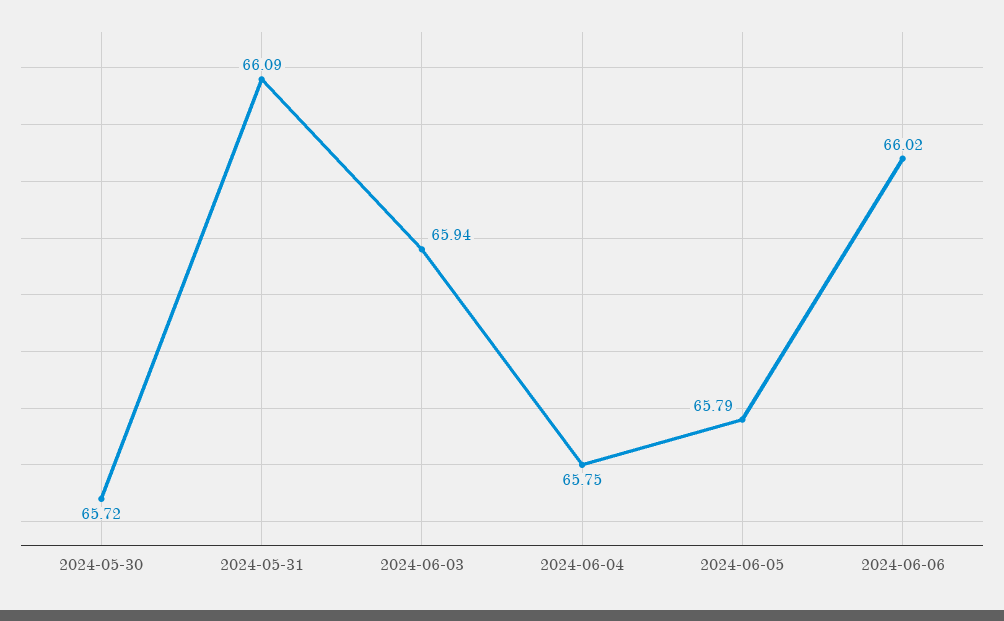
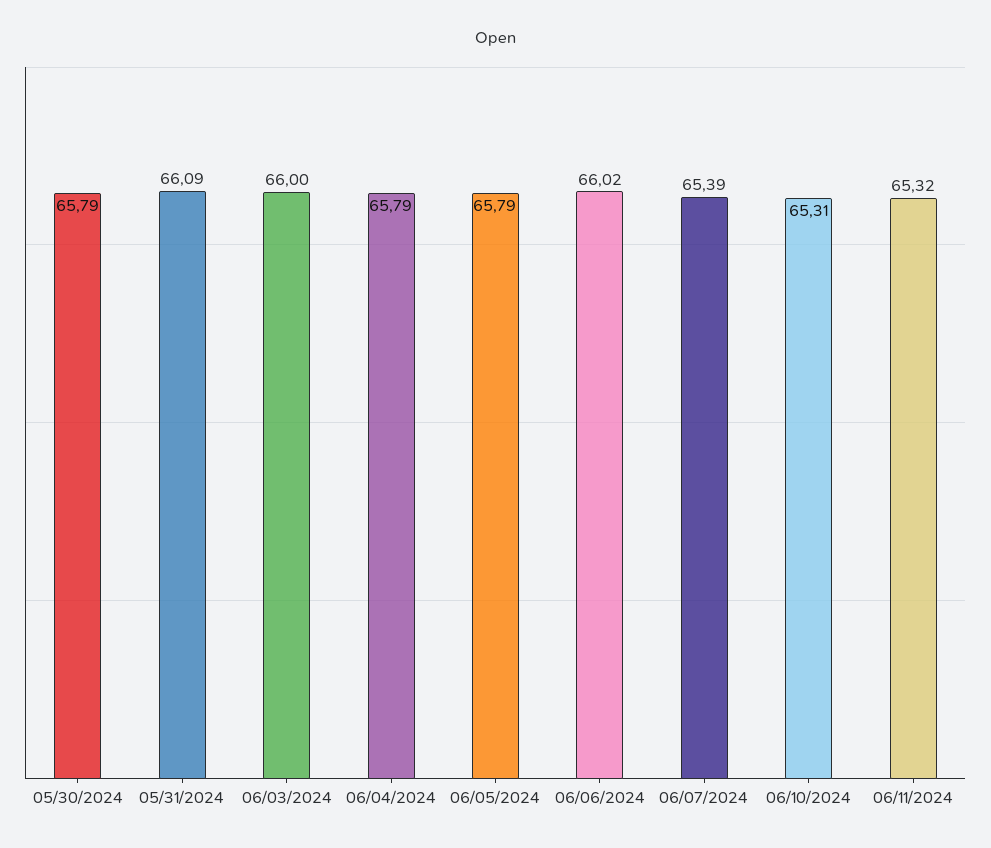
2024-05-30: 65.72 -> 65.79
2024-06-03: 65.94 -> 66
2024-06-04: 65.75 -> 65.79
06/07/2024: none -> 65.39
06/10/2024: none -> 65.31
06/11/2024: none -> 65.32

